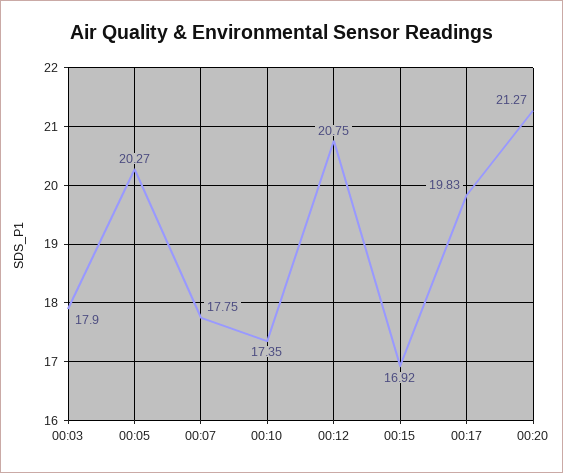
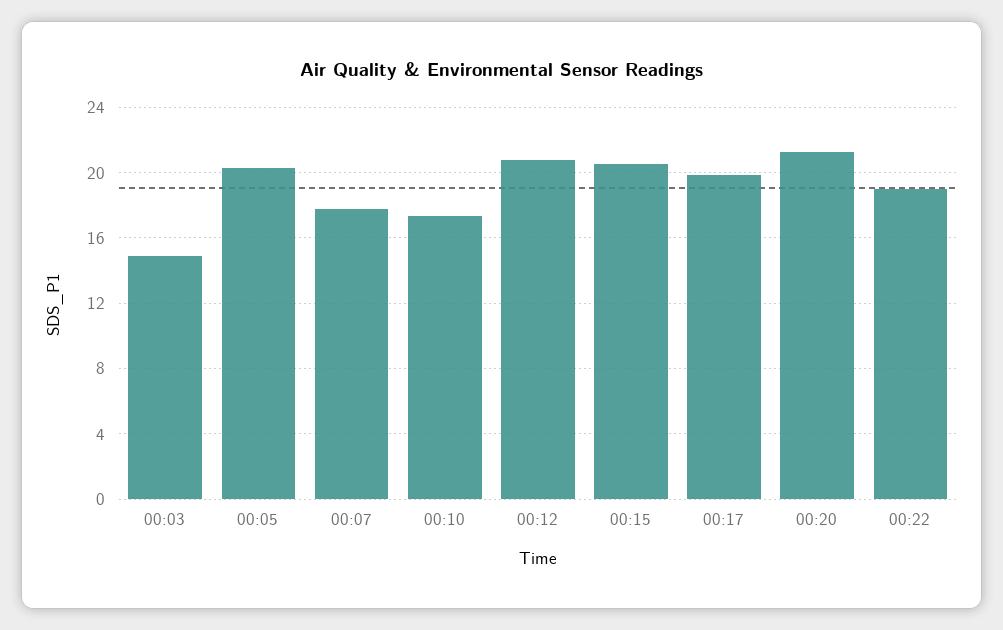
00:03: 17.9 -> 15
00:15: 16.92 -> 20.5
00:22: none -> 19

